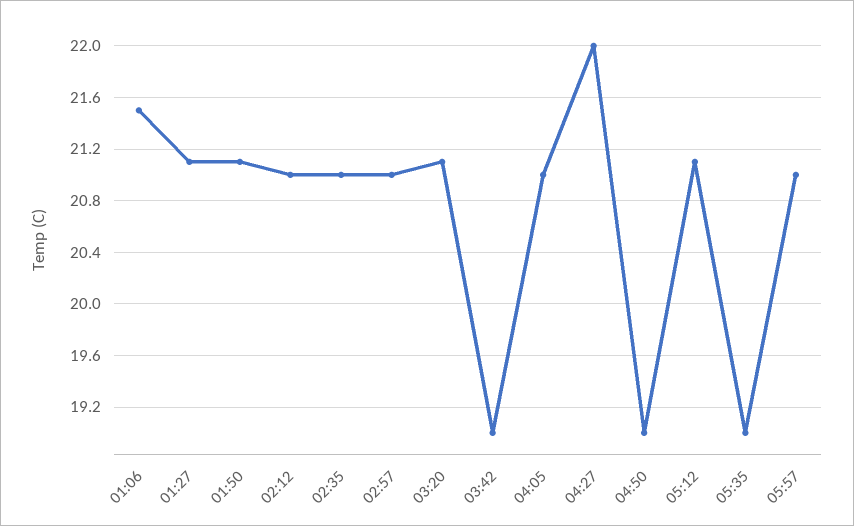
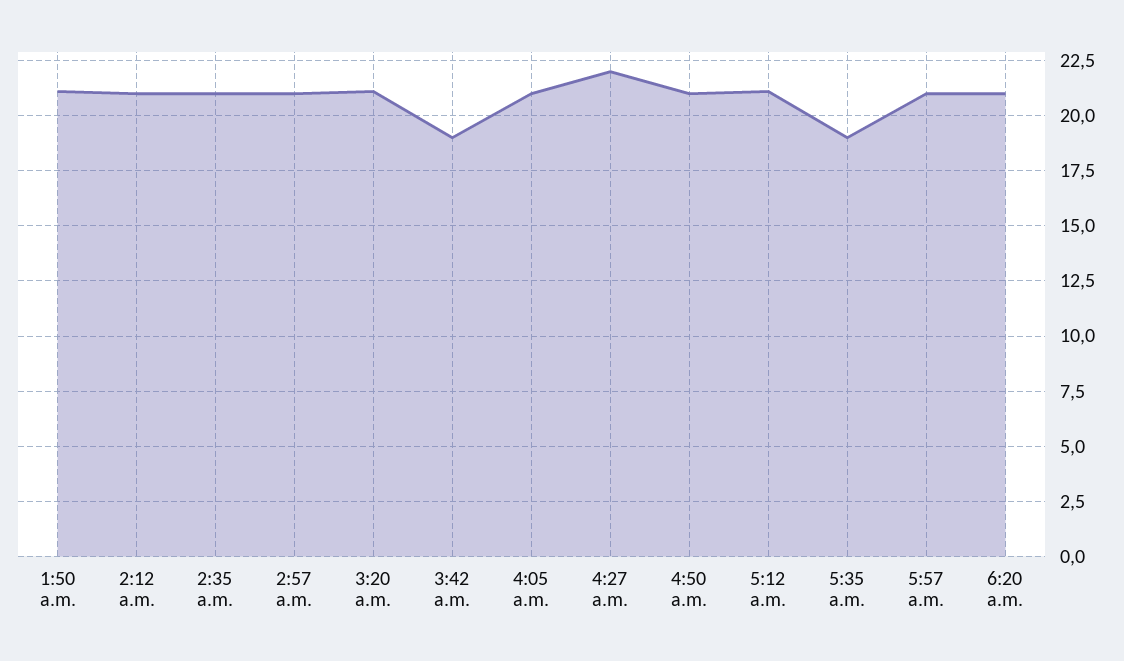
01:06: 21.5 -> none
01:27: 21.1 -> none
04:50: 19 -> 21
6:20 a.m.: none -> 21

